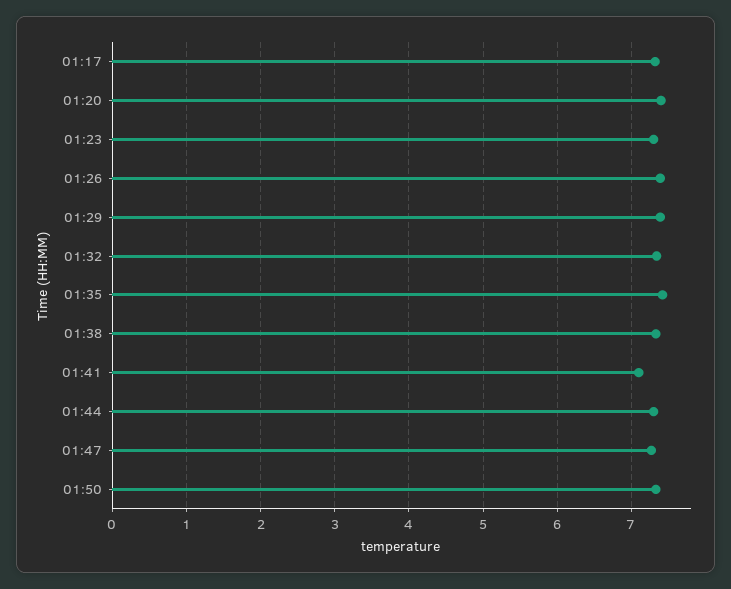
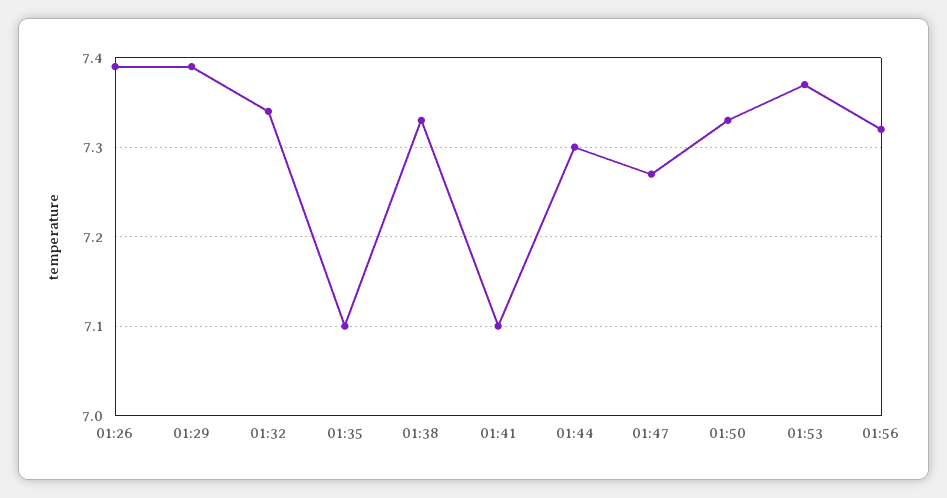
01:17: 7.3 -> none
01:20: 7.4 -> none
01:23: 7.3 -> none
01:35: 7.4 -> 7.1
01:53: none -> 7.37
01:56: none -> 7.32

